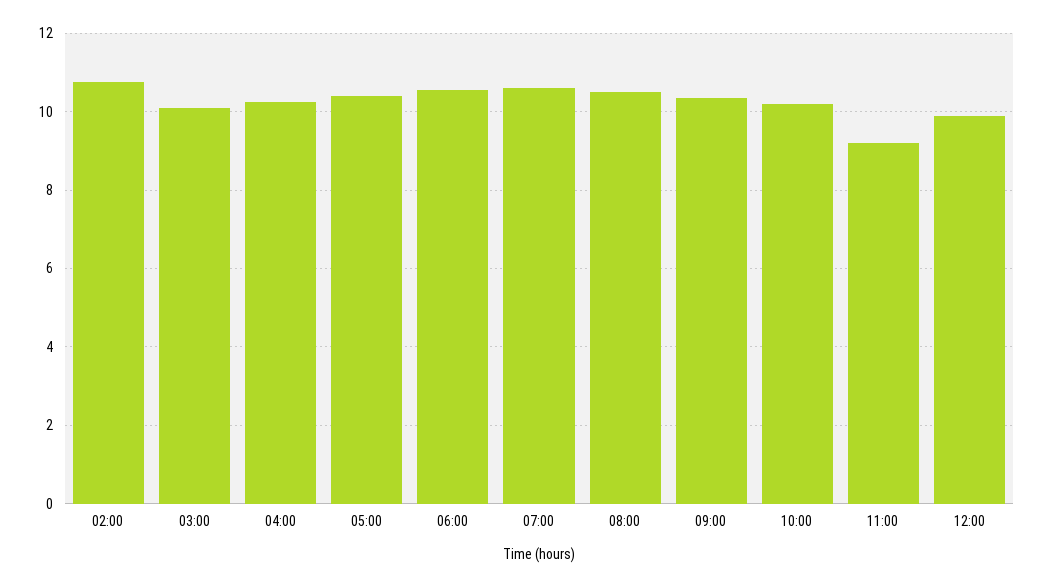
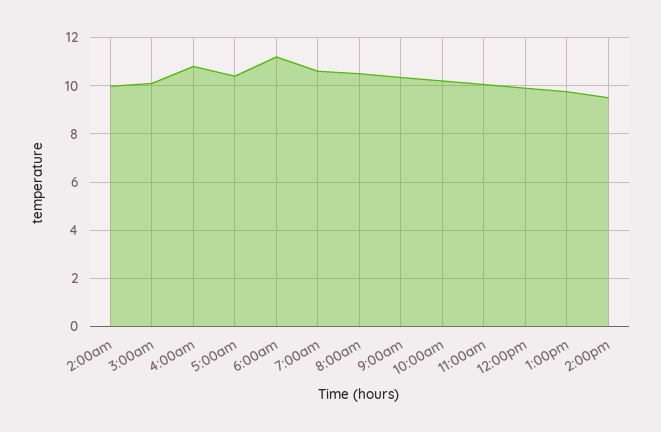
02:00: 10.8 -> 10
04:00: 10.2 -> 10.75
06:00: 10.6 -> 11.25
11:00: 9.2 -> 10
1:00pm: none -> 9.75
2:00pm: none -> 9.5

